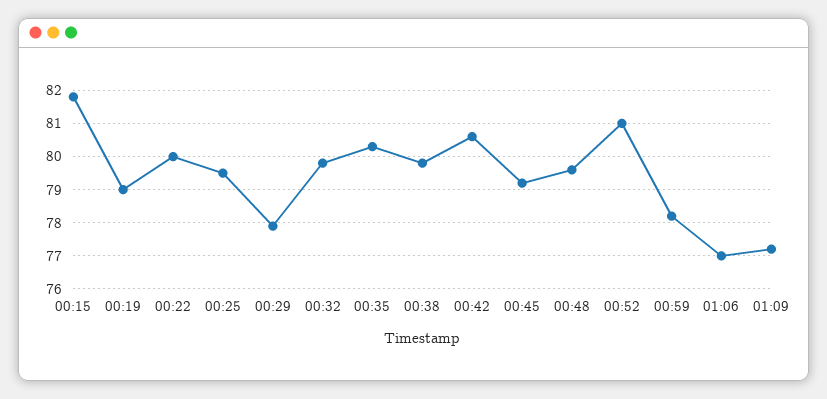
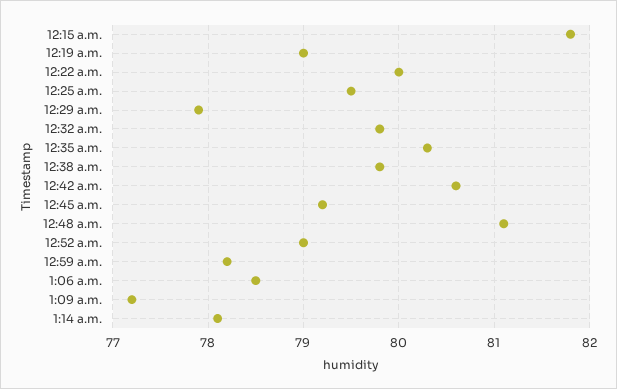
00:48: 79.5 -> 81.1
00:52: 81 -> 79
01:06: 77 -> 78.5
1:14 a.m.: none -> 78.1

